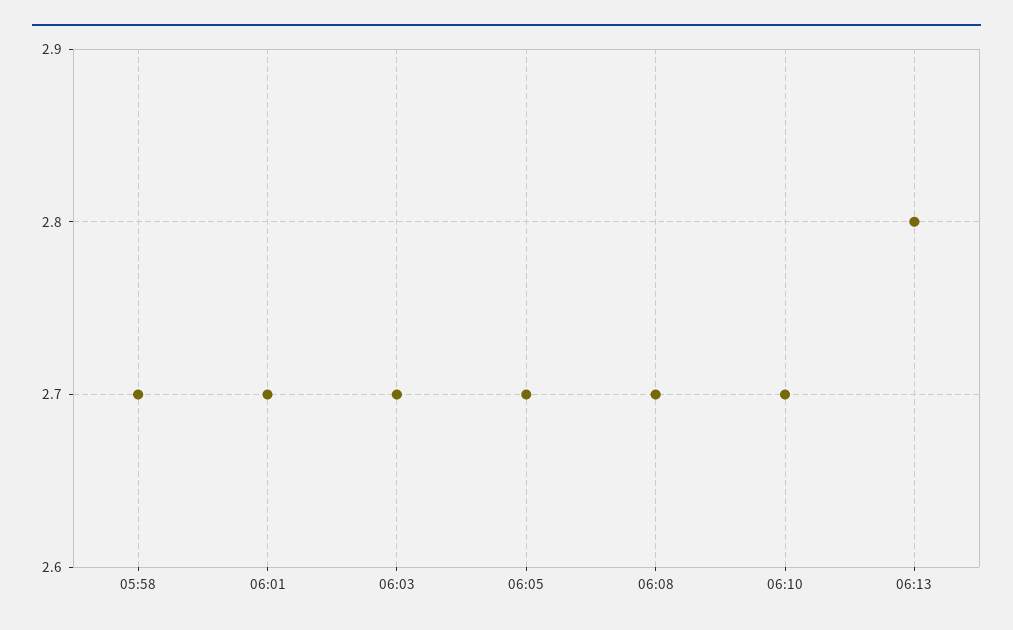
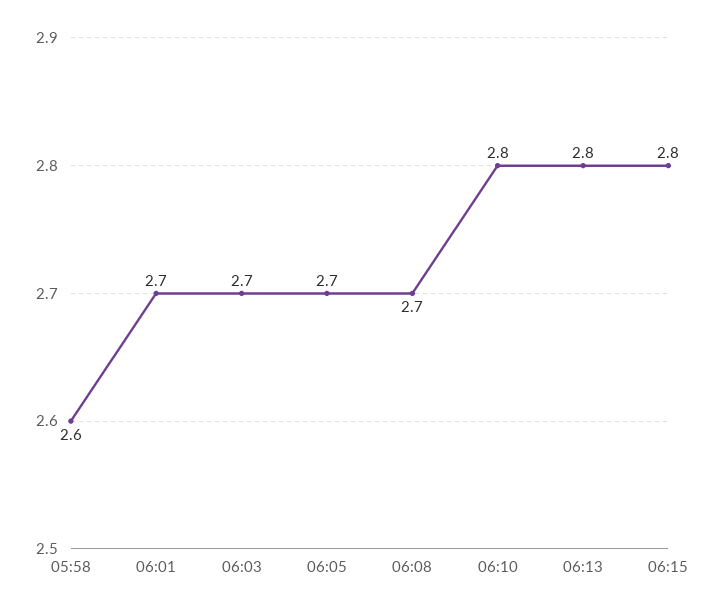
05:58: 2.7 -> 2.6
06:10: 2.7 -> 2.8
06:15: none -> 2.8

